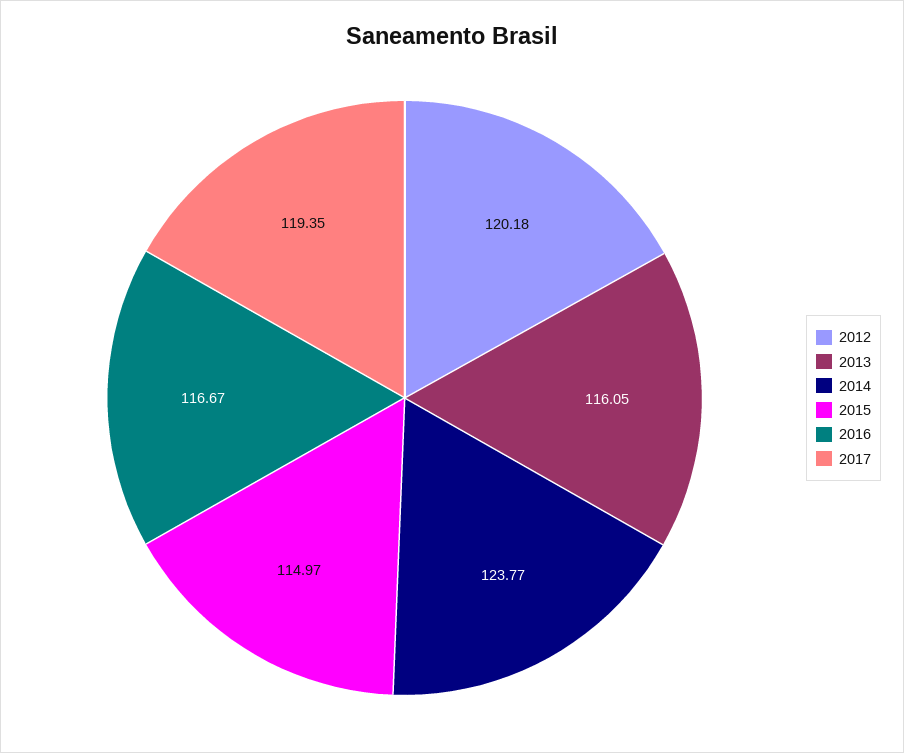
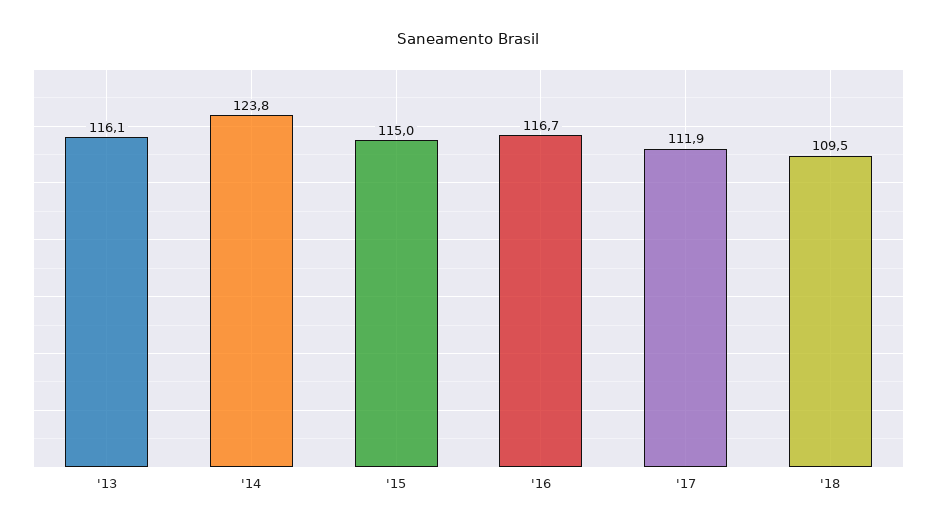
2012: 120.18 -> none
2017: 119.35 -> 111.9
'18: none -> 109.5

